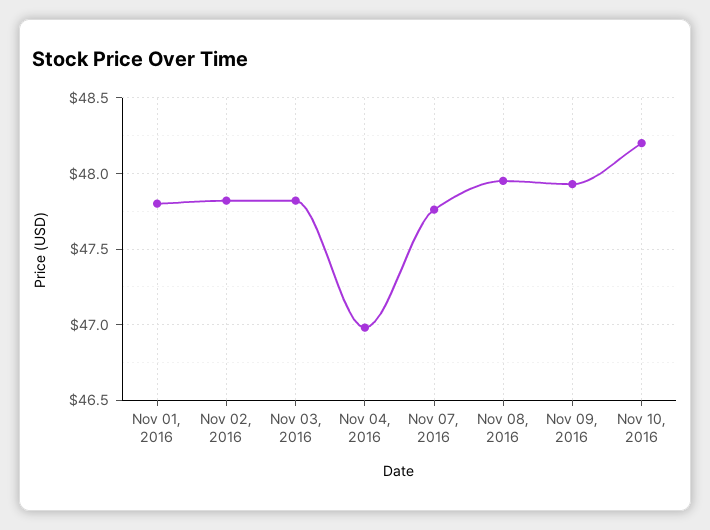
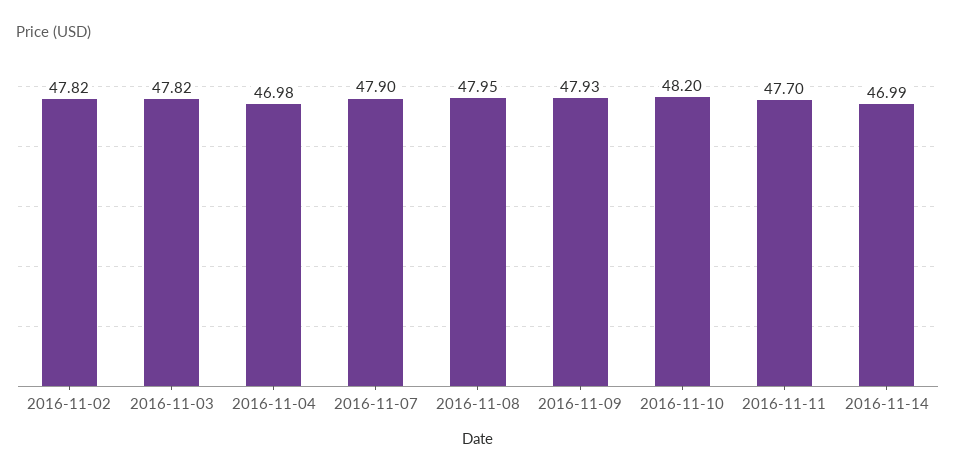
Nov 01, 2016: 47.8 -> none
Nov 07, 2016: 47.75 -> 47.9
2016-11-11: none -> 47.7
2016-11-14: none -> 46.99

